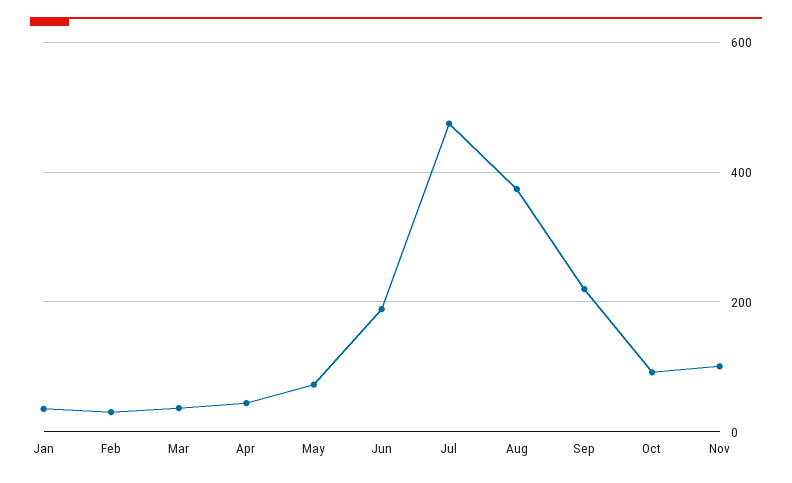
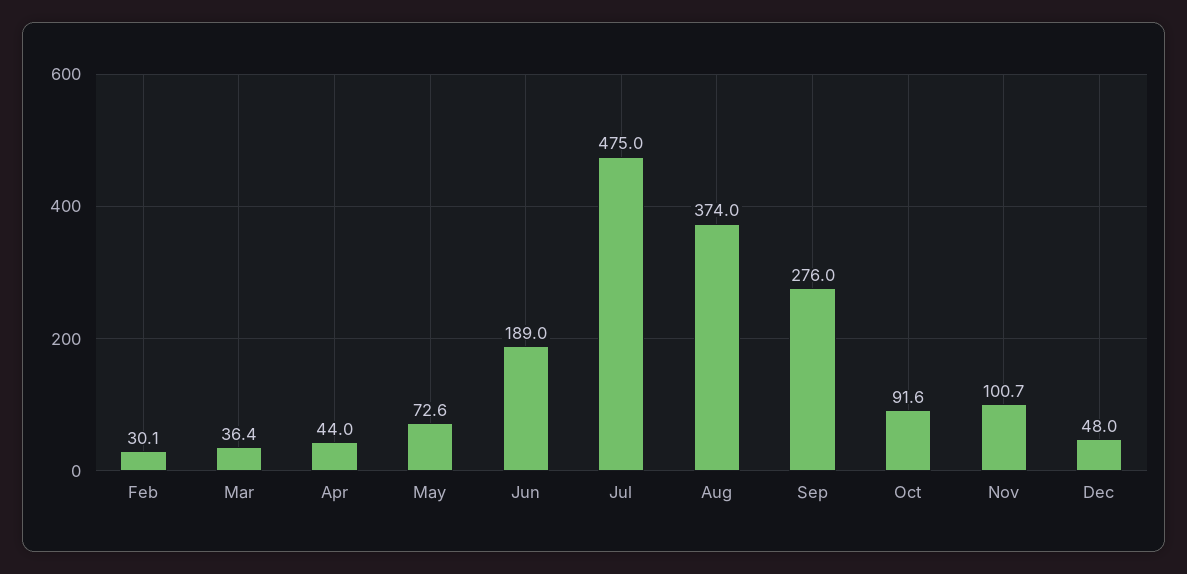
Jan: 40 -> none
Sep: 220 -> 276
Dec: none -> 48

